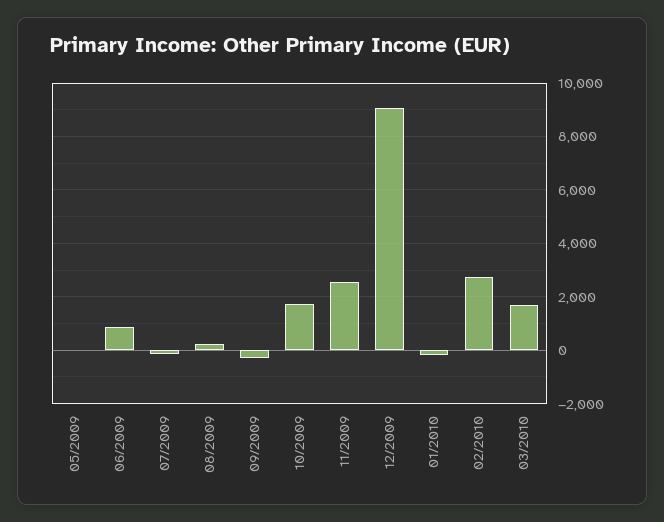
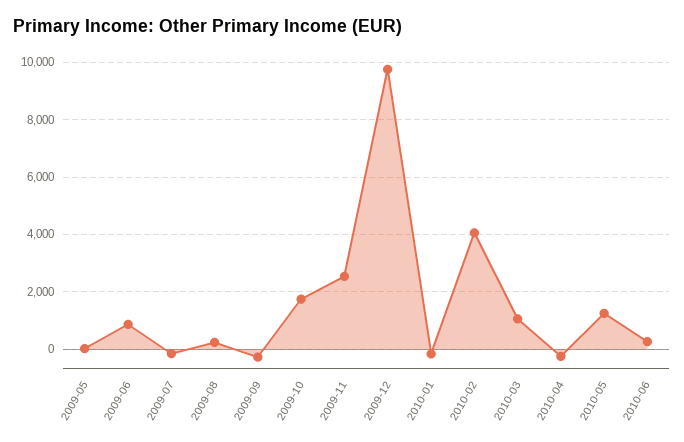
12/2009: 9000 -> 9750
02/2010: 2750 -> 4000
03/2010: 1750 -> 1000
2010-04: none -> -250
2010-05: none -> 1250
2010-06: none -> 250

